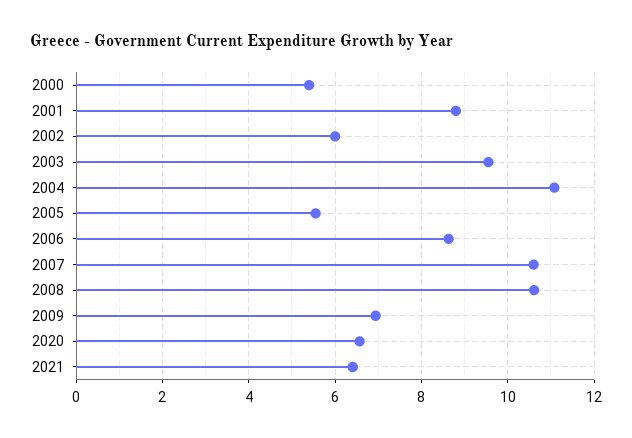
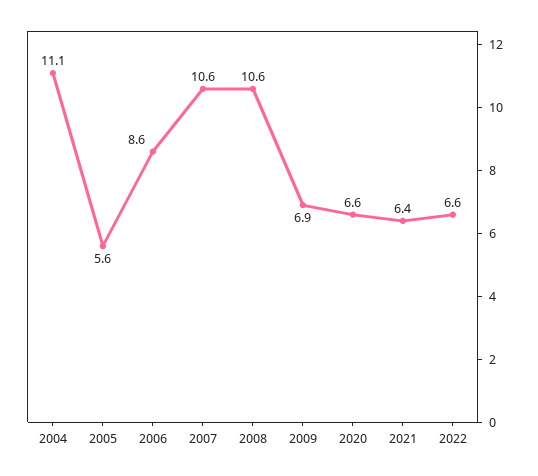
2000: 5.4 -> none
2001: 8.8 -> none
2002: 6 -> none
2003: 9.6 -> none
2022: none -> 6.6

